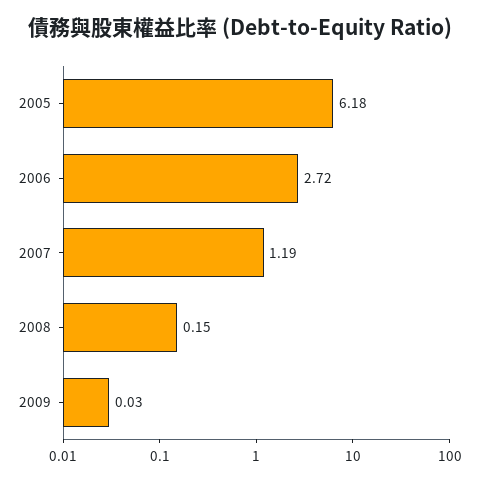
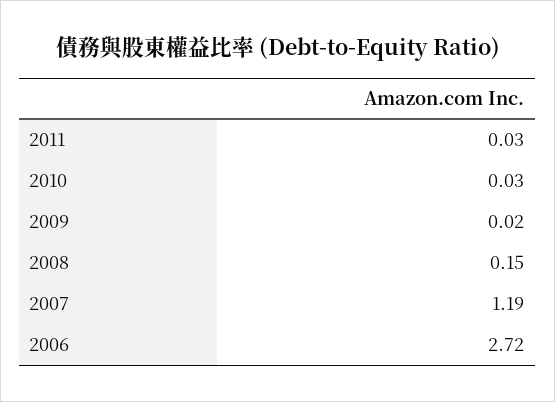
2005: 6.18 -> none
2009: 0.03 -> 0.02
2011: none -> 0.03
2010: none -> 0.03

